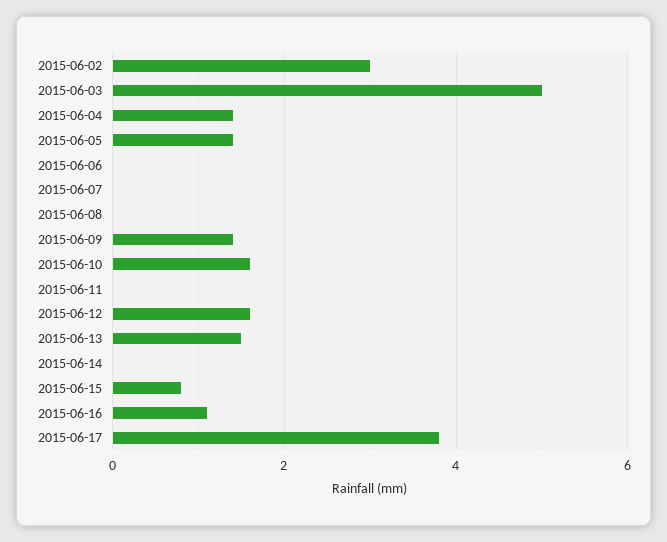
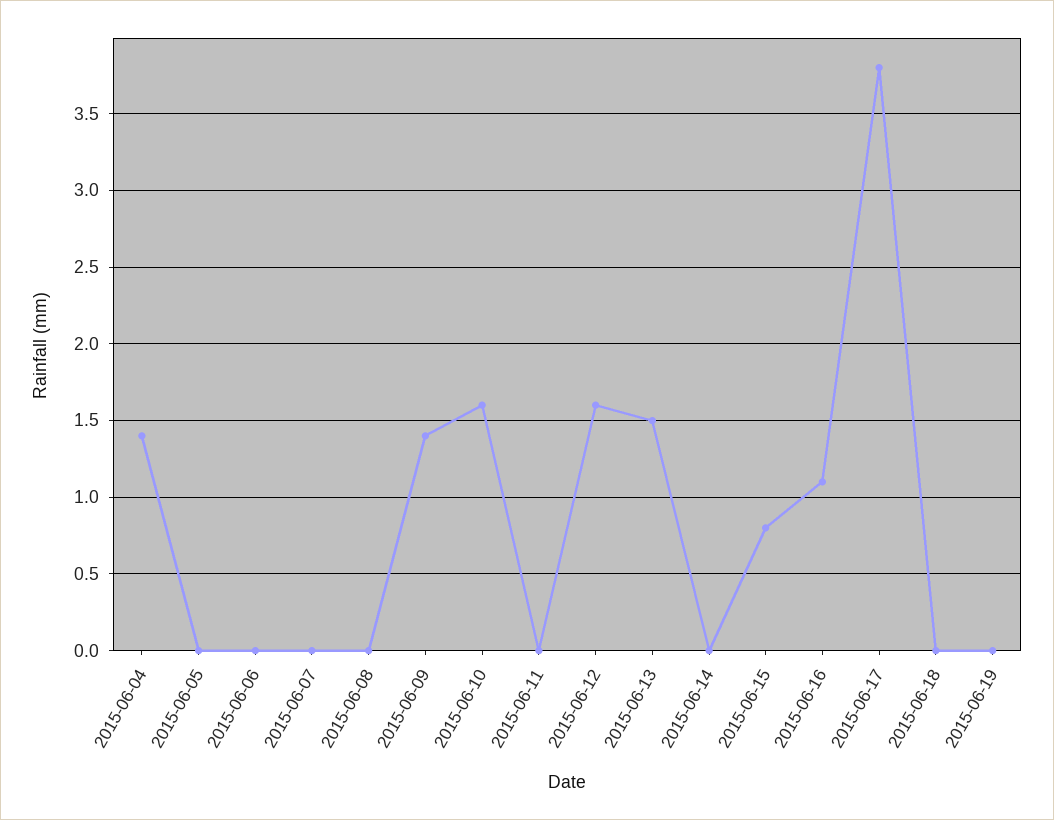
2015-06-02: 3 -> none
2015-06-03: 5 -> none
2015-06-05: 1.5 -> 0
2015-06-18: none -> 0
2015-06-19: none -> 0

